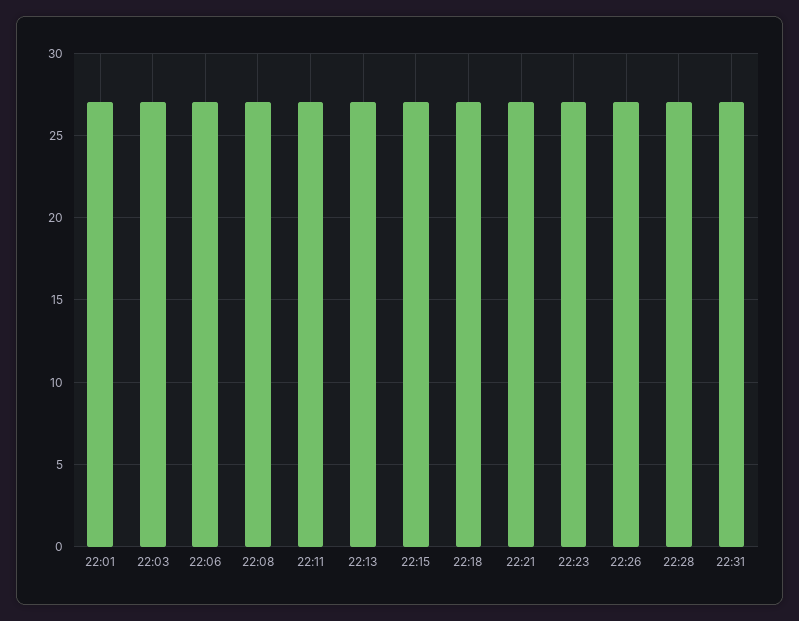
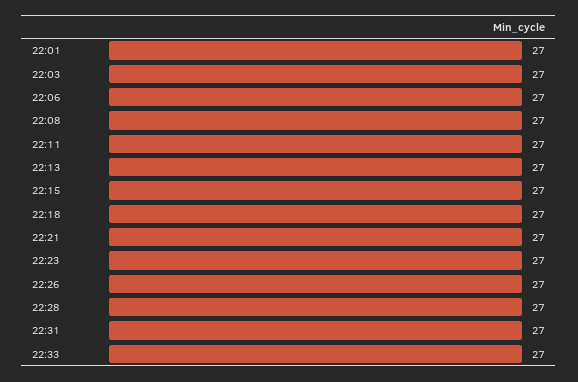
22:33: none -> 27

